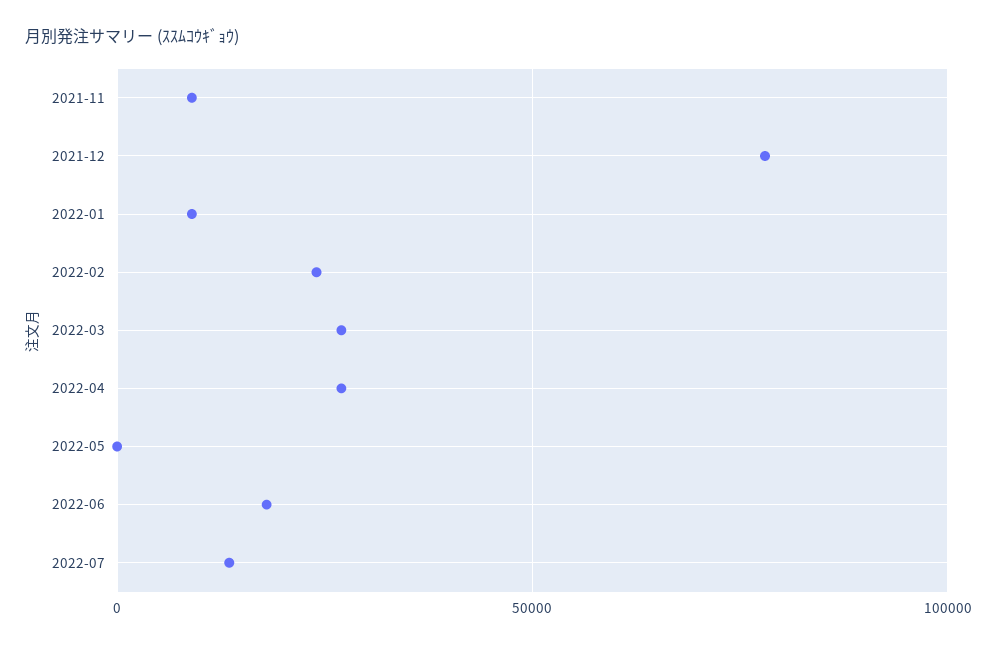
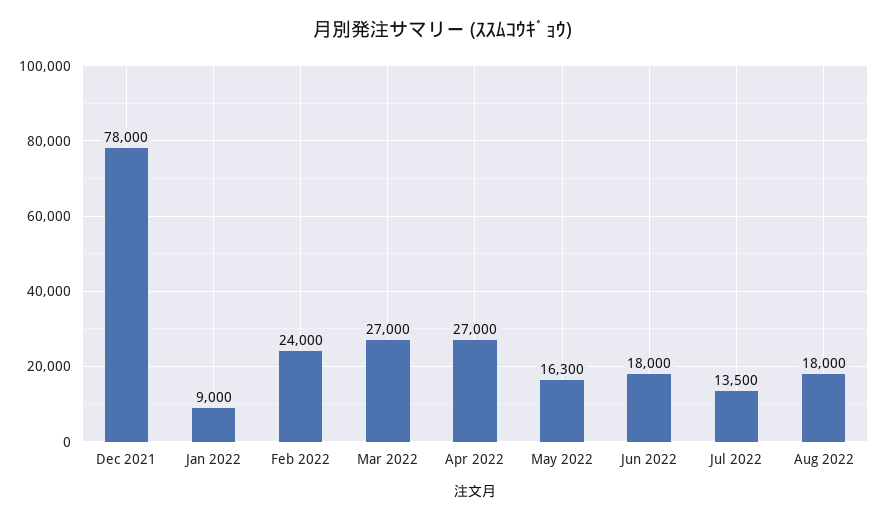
2021-11: 10000 -> none
2022-05: 0 -> 16300
Aug 2022: none -> 18000

